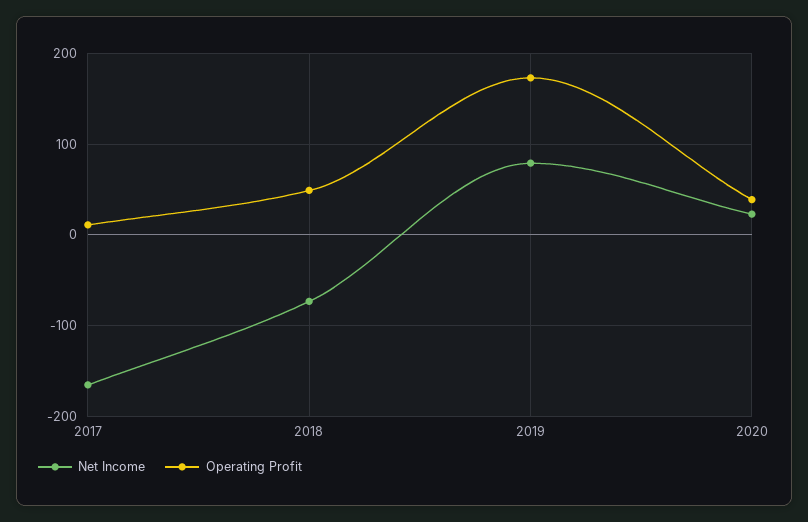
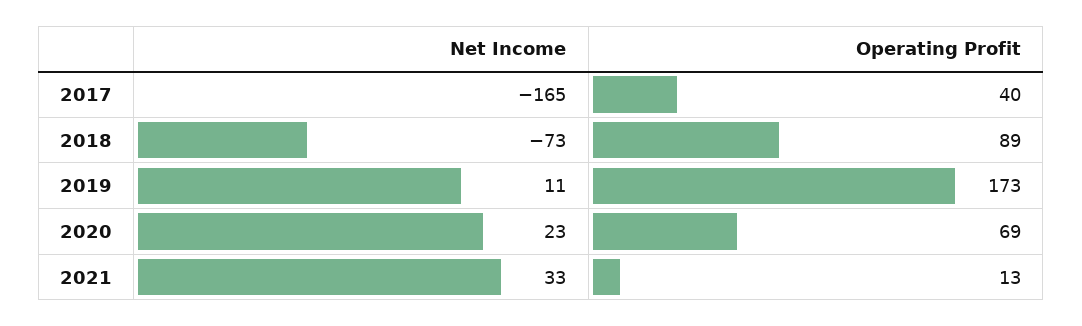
Operating Profit, 2017: 10 -> 40
Operating Profit, 2018: 50 -> 89
Net Income, 2019: 80 -> 11
Operating Profit, 2020: 40 -> 69
Net Income, 2021: none -> 33
Operating Profit, 2021: none -> 13

